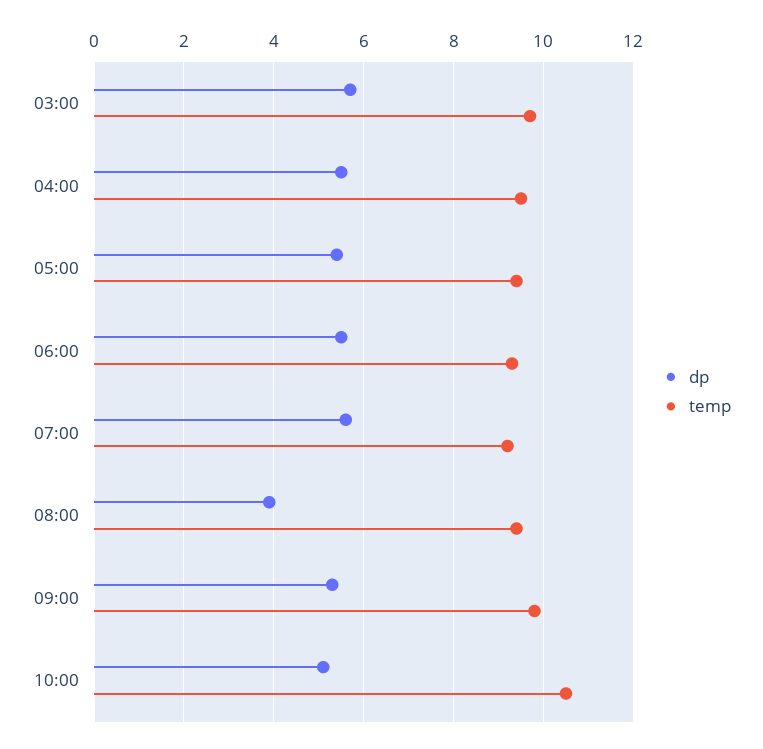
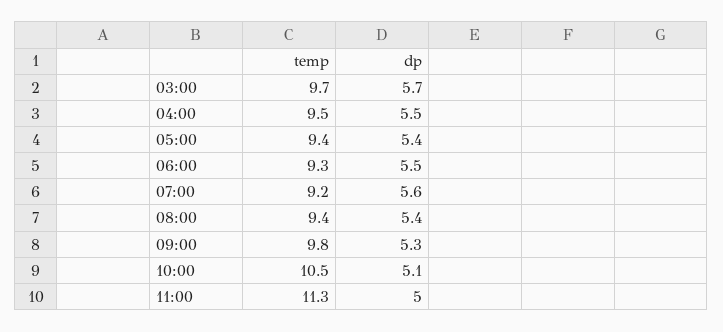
dp, 08:00: 4 -> 5.4
temp, 11:00: none -> 11.3
dp, 11:00: none -> 5

